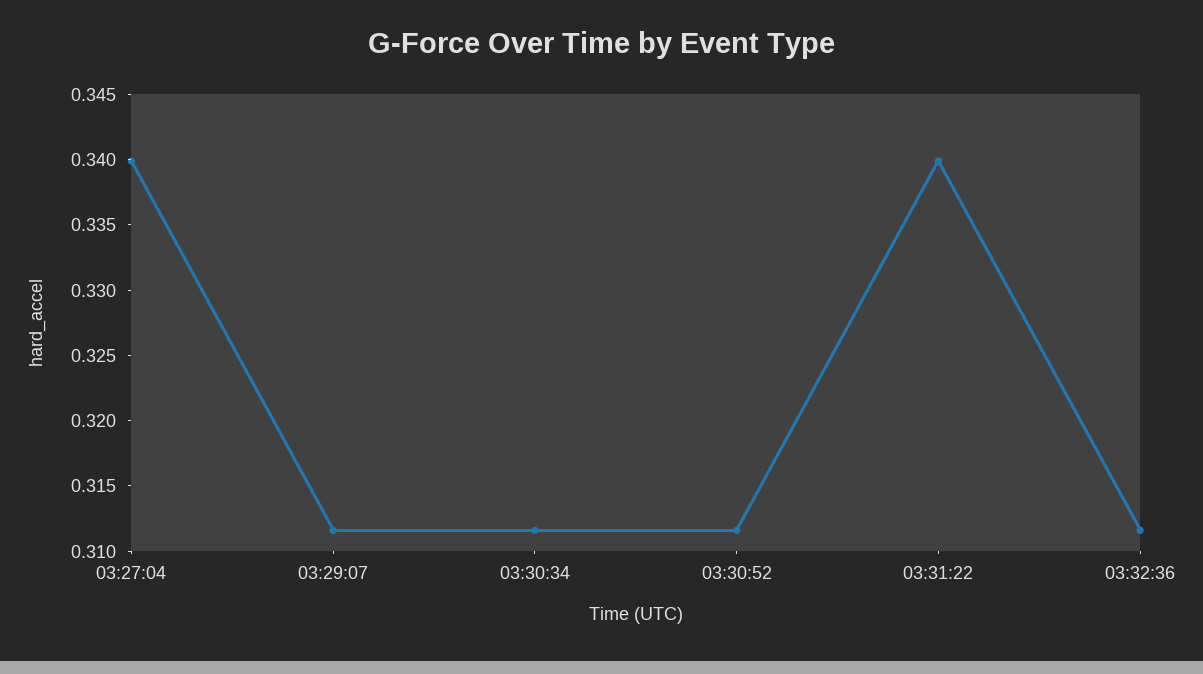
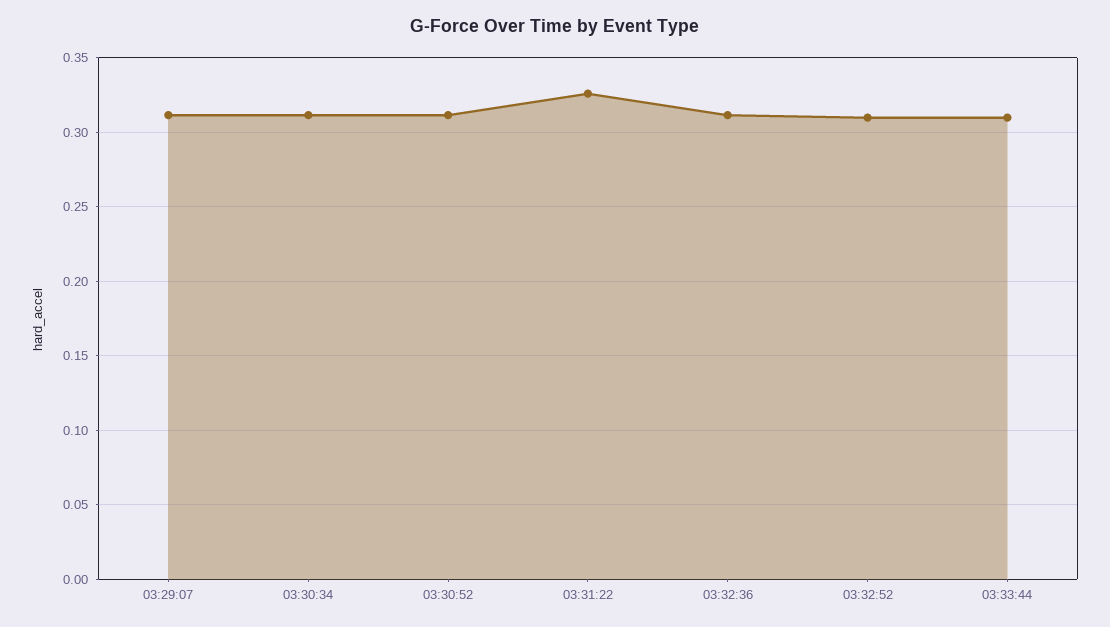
03:27:04: 0.34 -> none
03:31:22: 0.34 -> 0.325
03:32:52: none -> 0.31
03:33:44: none -> 0.31

